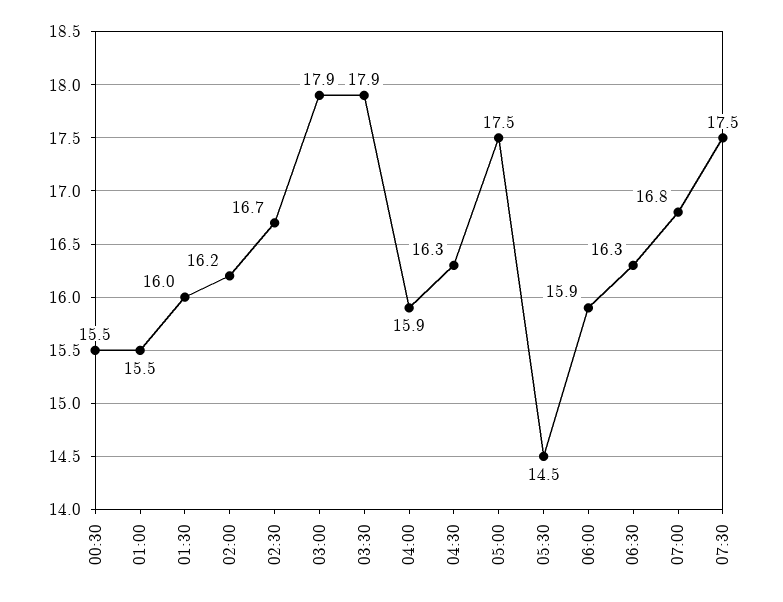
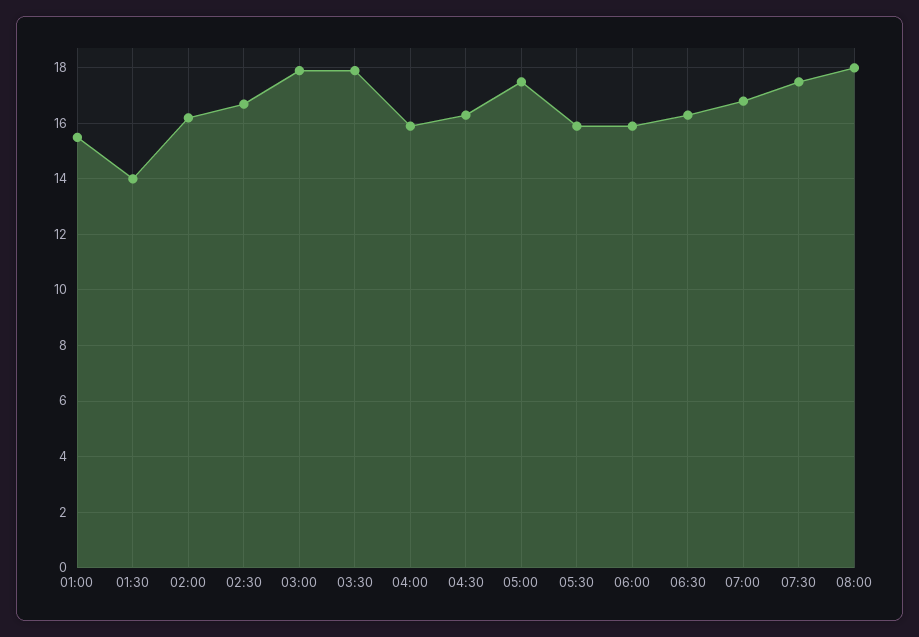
00:30: 15.5 -> none
01:30: 16 -> 14
05:30: 14.5 -> 16
08:00: none -> 18

